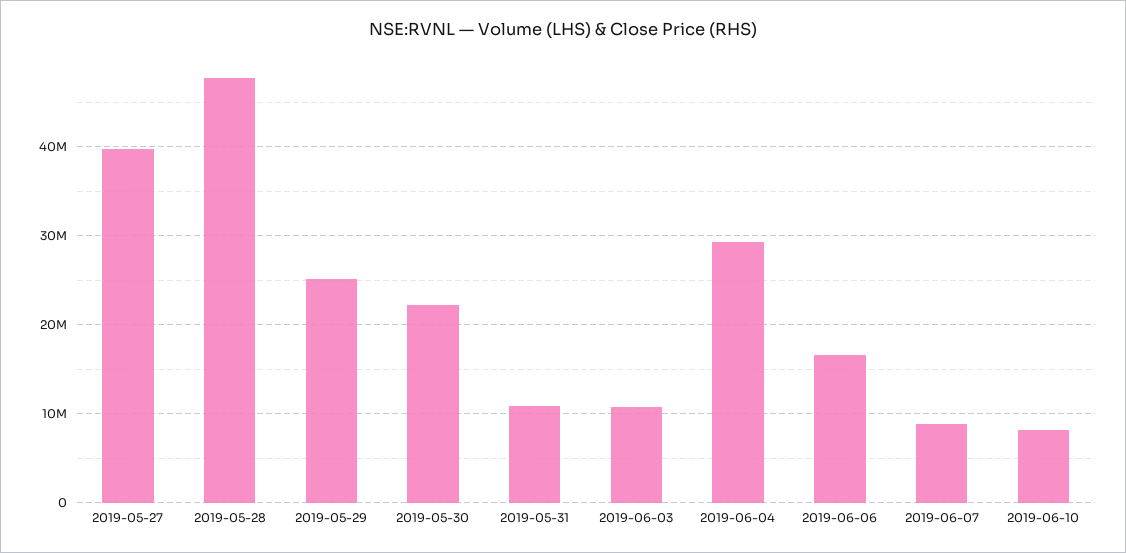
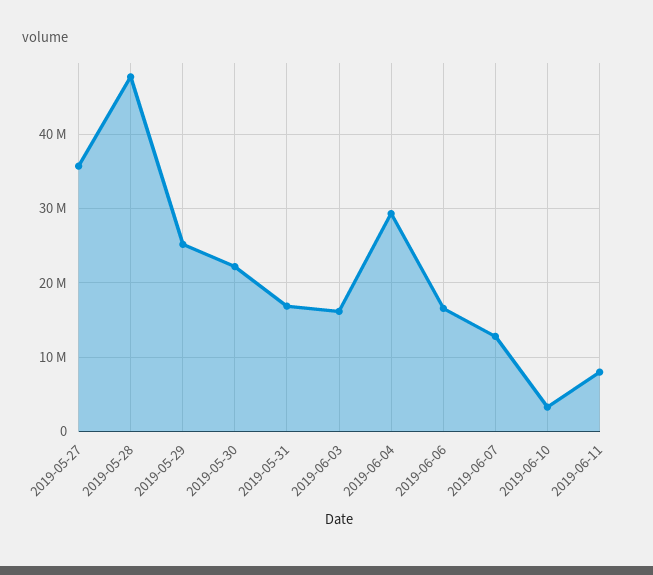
2019-05-27: 40000000 -> 36000000
2019-05-31: 11000000 -> 17000000
2019-06-03: 11000000 -> 16000000
2019-06-07: 9000000 -> 13000000
2019-06-10: 8000000 -> 3000000
2019-06-11: none -> 8000000

